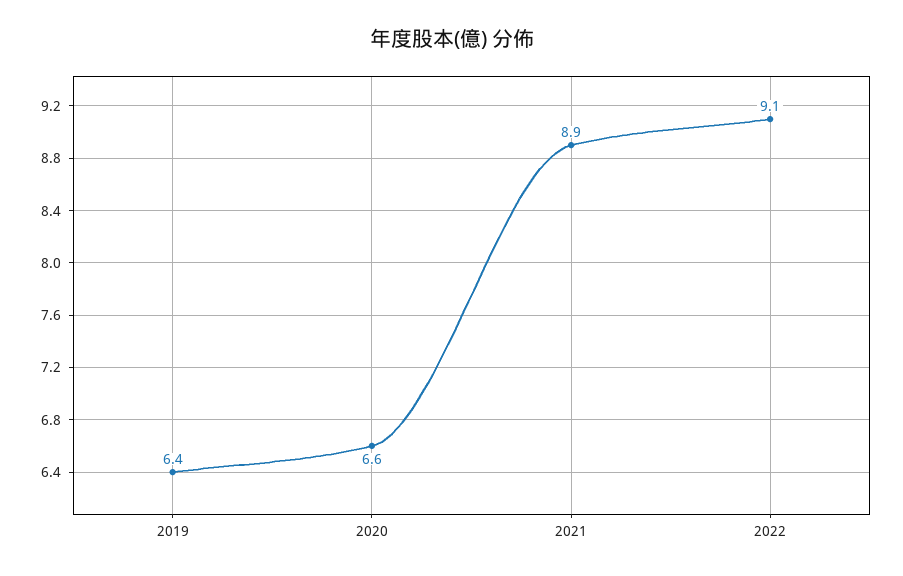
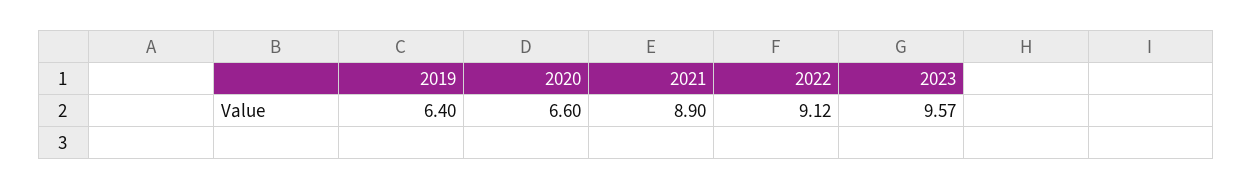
2022: 9.1 -> 9.12
2023: none -> 9.57

